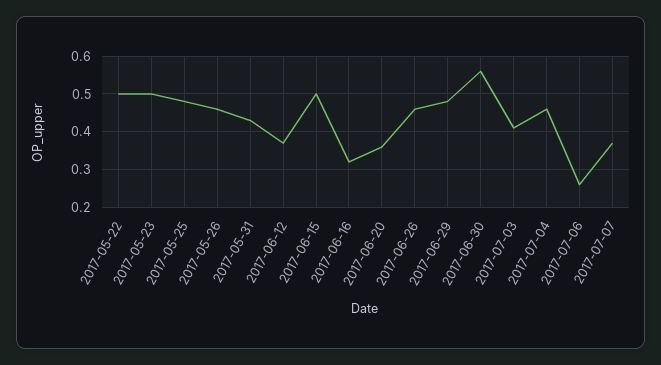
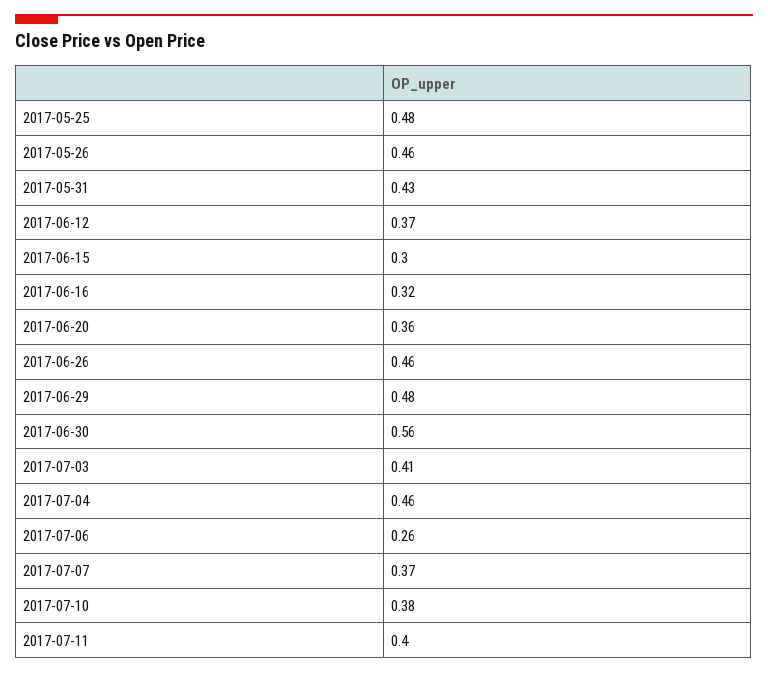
2017-05-22: 0.5 -> none
2017-05-23: 0.5 -> none
2017-06-15: 0.5 -> 0.3
2017-07-10: none -> 0.38
2017-07-11: none -> 0.4

